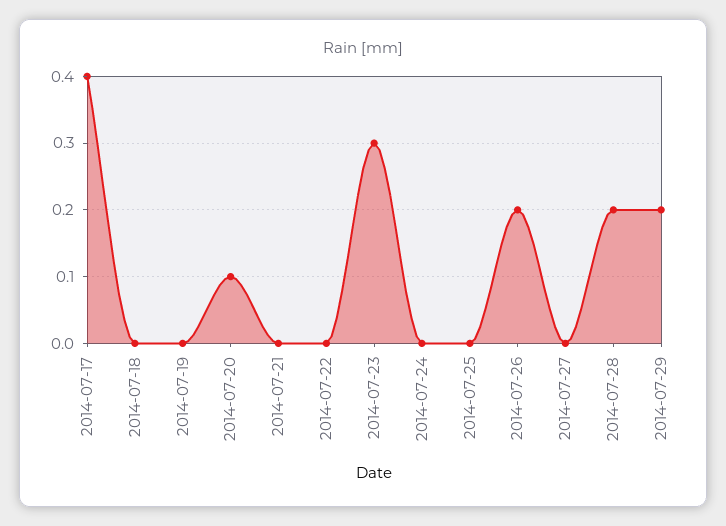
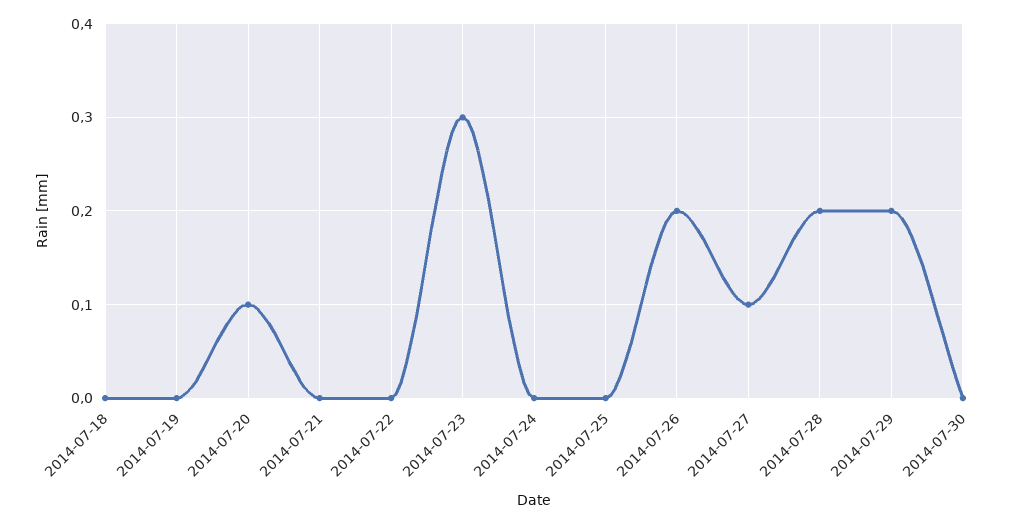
2014-07-17: 0.4 -> none
2014-07-27: 0 -> 0.1
2014-07-30: none -> 0

